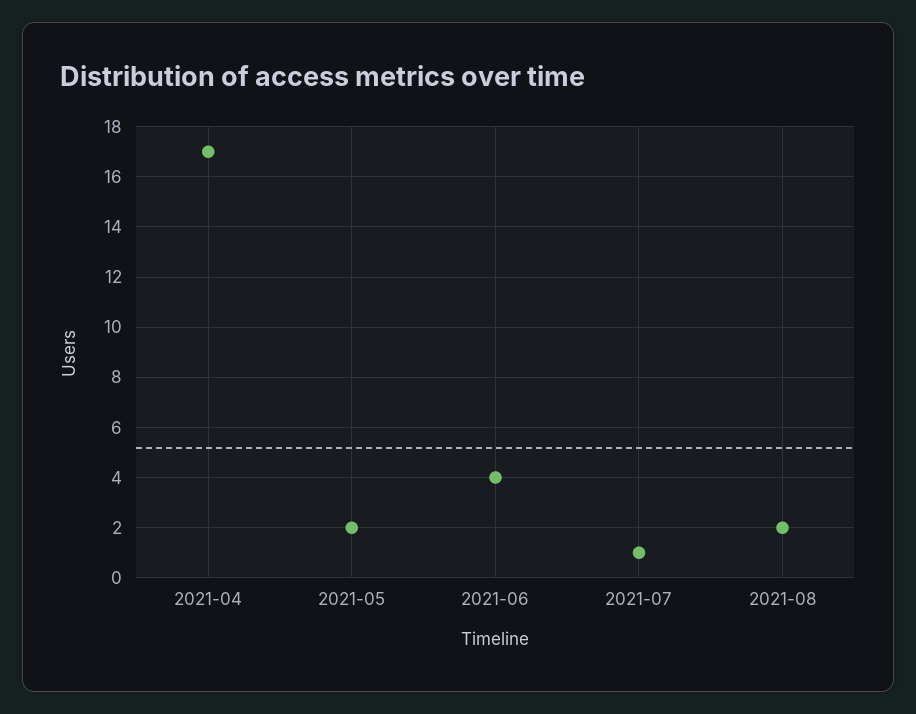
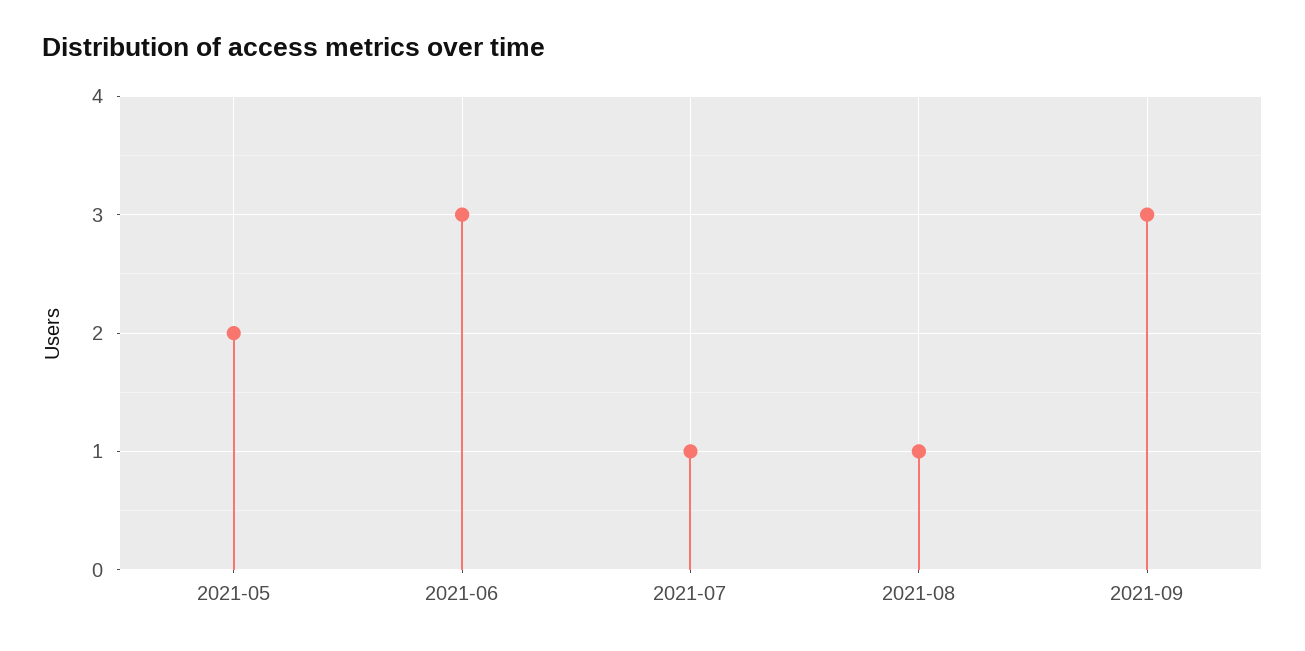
2021-04: 17 -> none
2021-06: 4 -> 3
2021-08: 2 -> 1
2021-09: none -> 3

